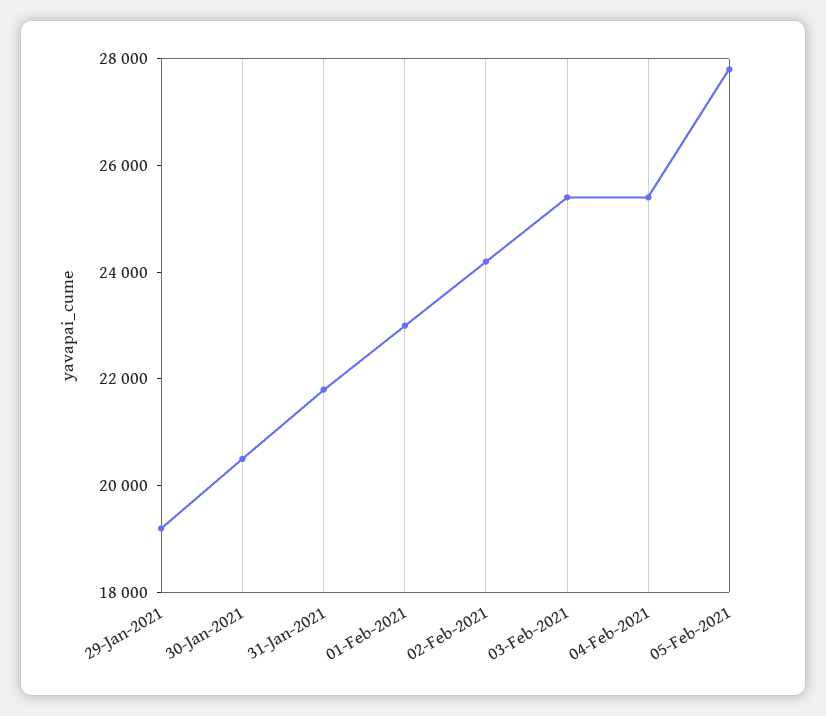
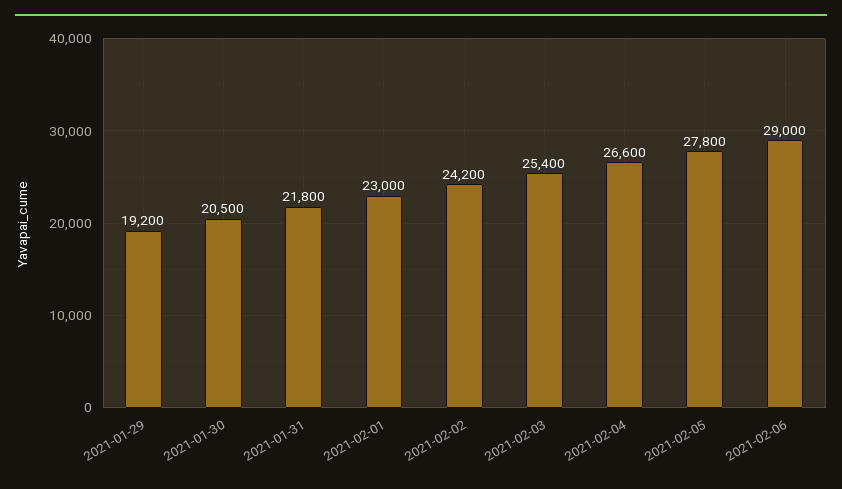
04-Feb-2021: 25500 -> 26600
2021-02-06: none -> 29000

